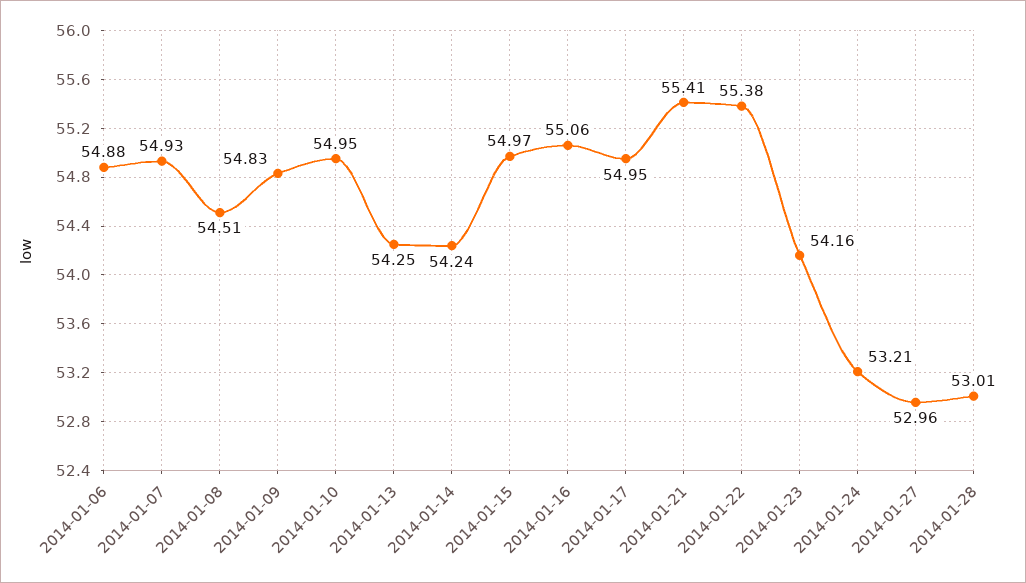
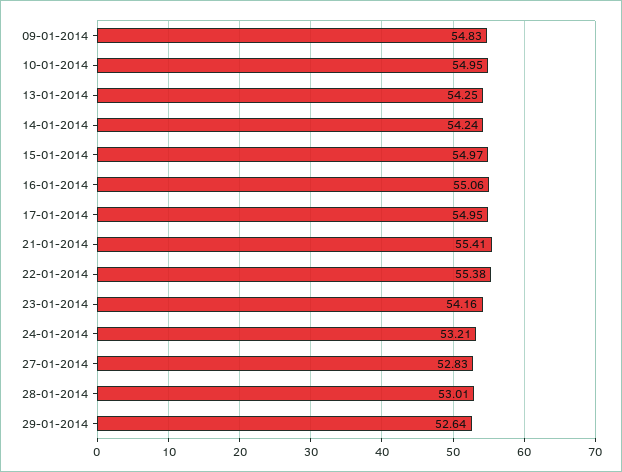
2014-01-06: 54.88 -> none
2014-01-07: 54.93 -> none
2014-01-08: 54.51 -> none
2014-01-27: 52.96 -> 52.83
29-01-2014: none -> 52.64

